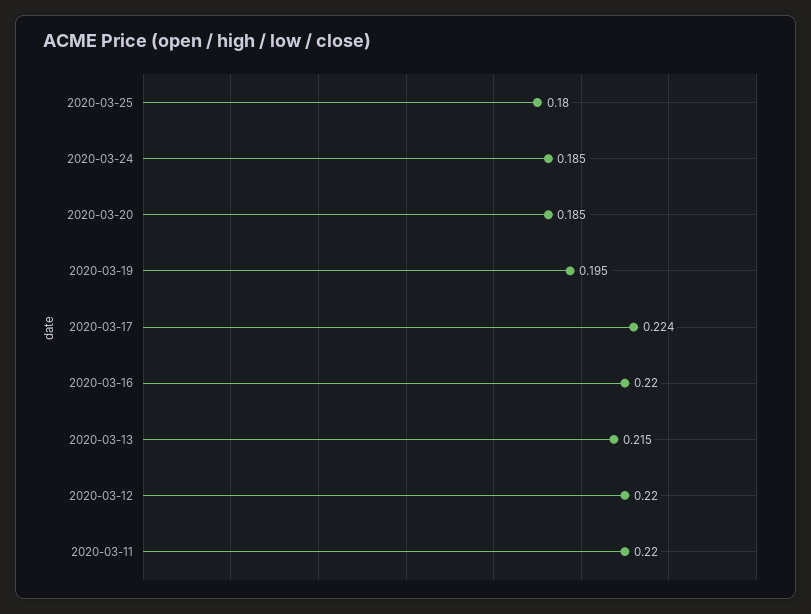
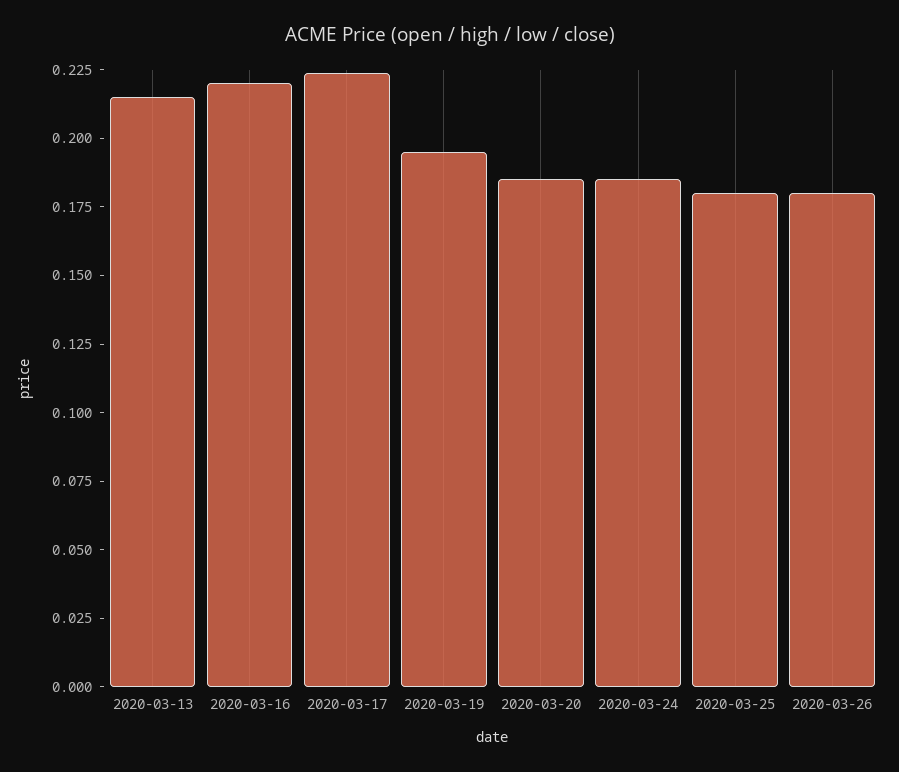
2020-03-12: 0.22 -> none
2020-03-11: 0.22 -> none
2020-03-26: none -> 0.18

